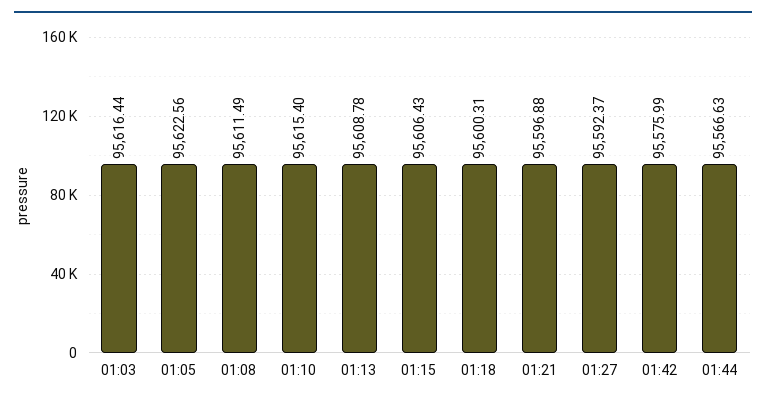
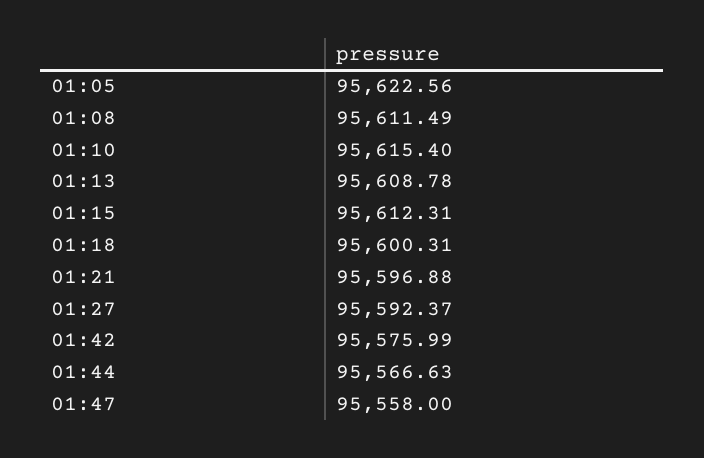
01:03: 95616.44 -> none
01:15: 95606.43 -> 95612.31
01:47: none -> 95558

